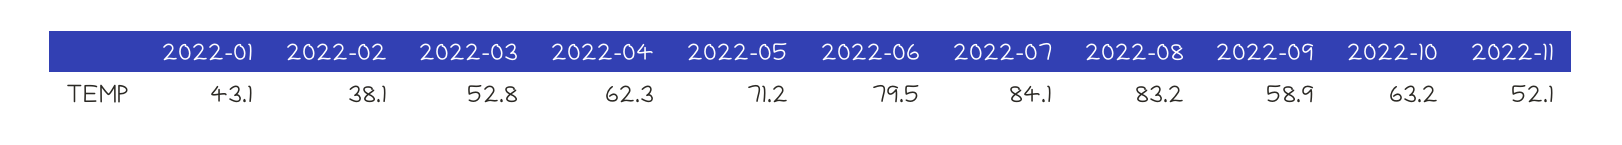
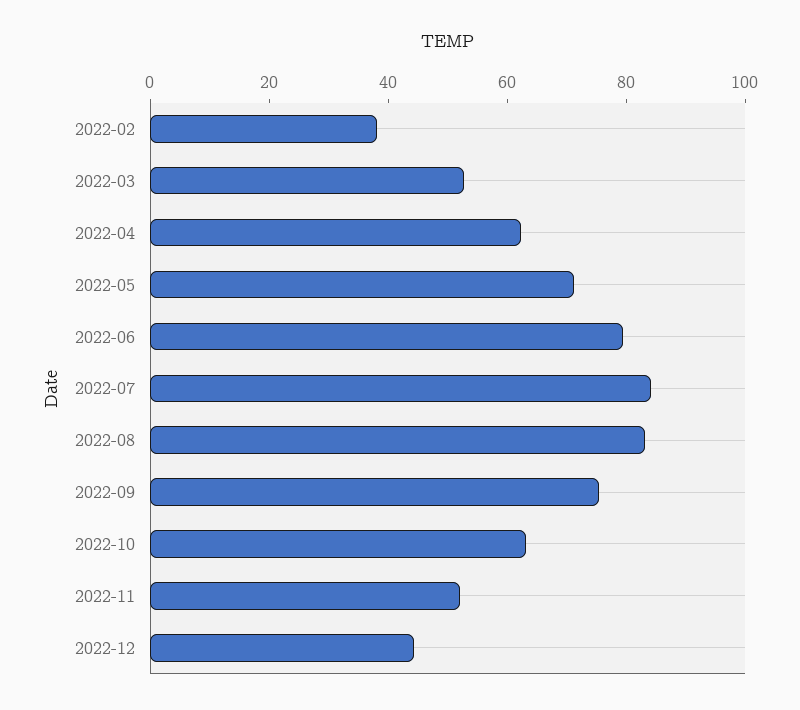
2022-01: 43.1 -> none
2022-09: 58.9 -> 75
2022-12: none -> 45

